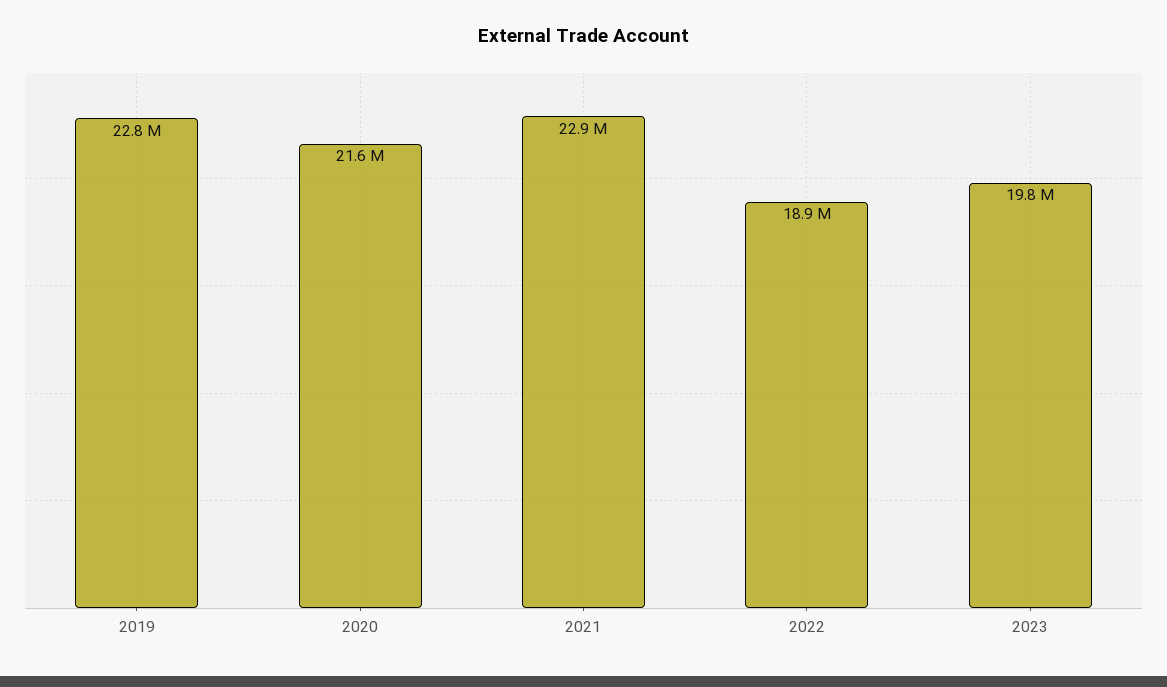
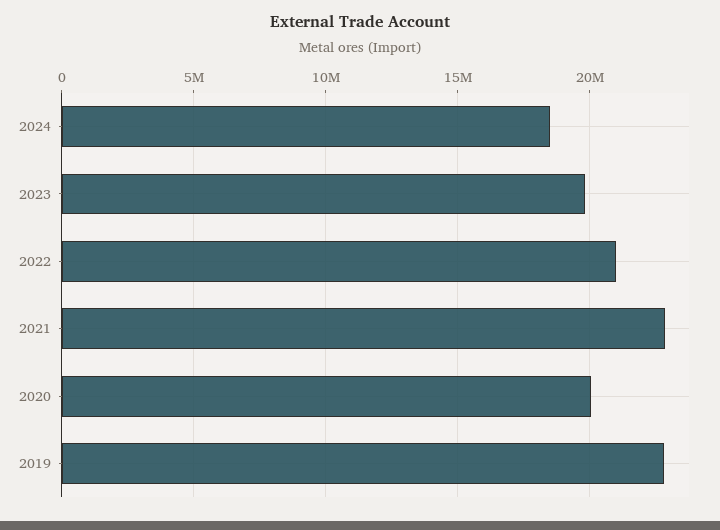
2020: 21600000 -> 20000000
2022: 18900000 -> 21000000
2024: none -> 18500000

